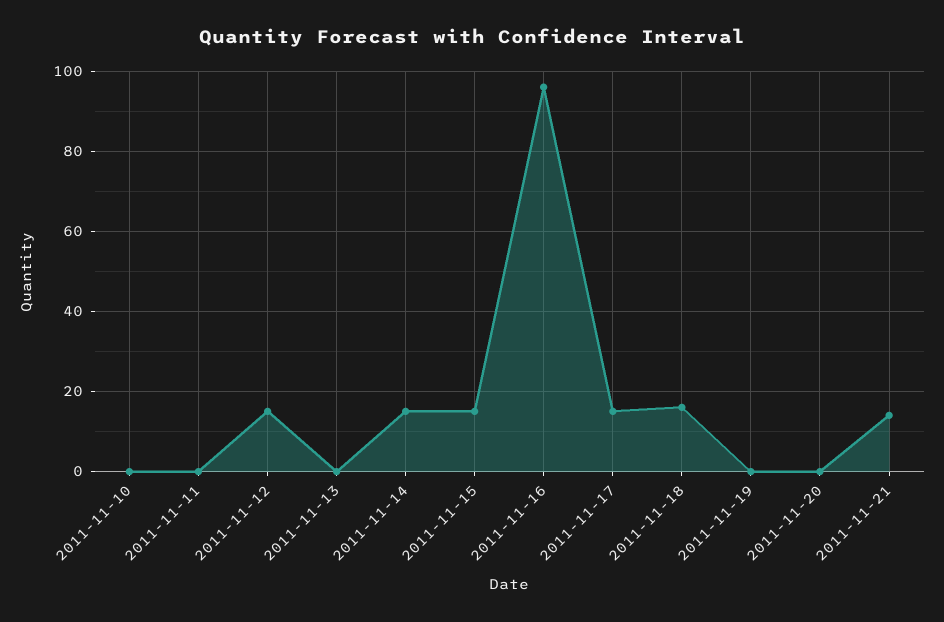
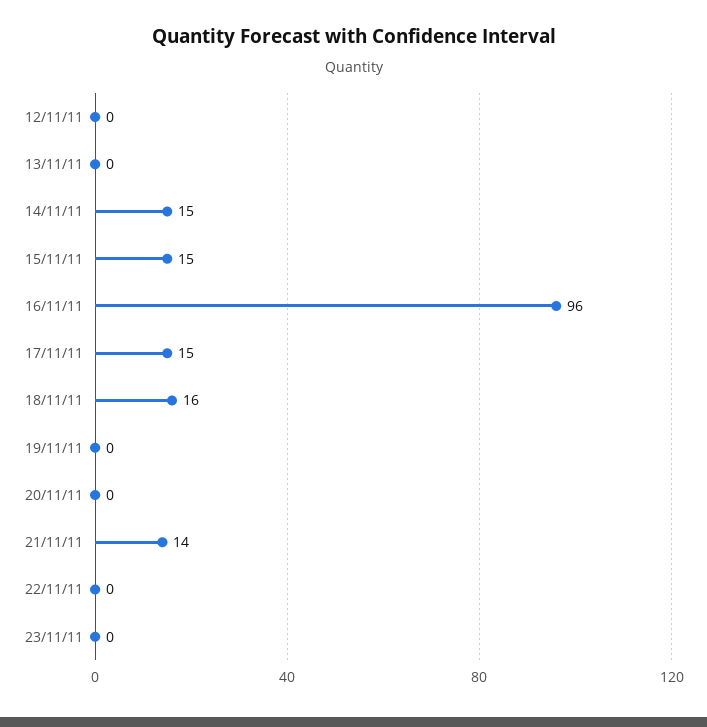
2011-11-10: 0 -> none
2011-11-11: 0 -> none
2011-11-12: 15 -> 0
22/11/11: none -> 0
23/11/11: none -> 0

